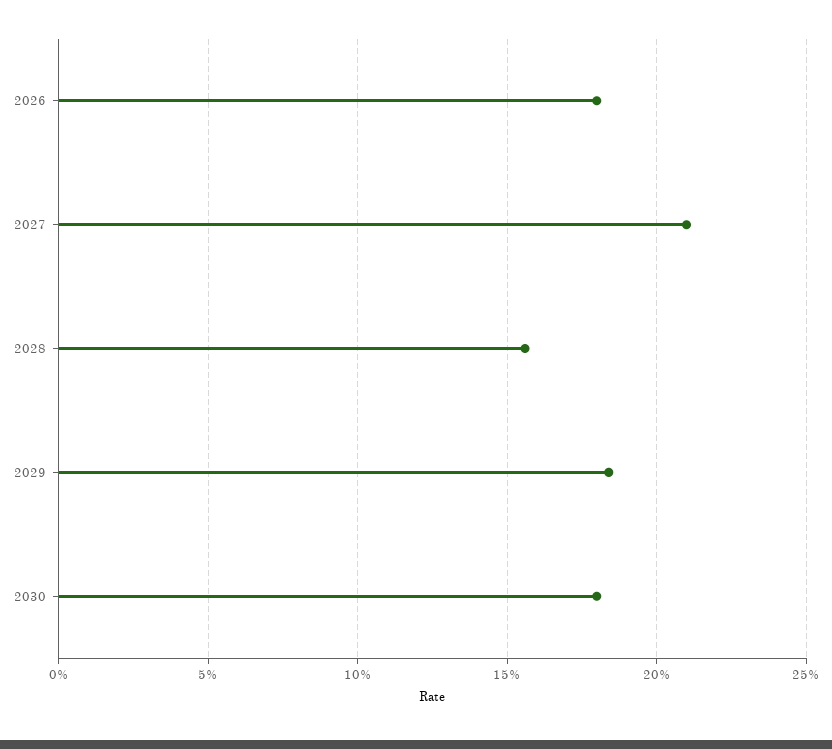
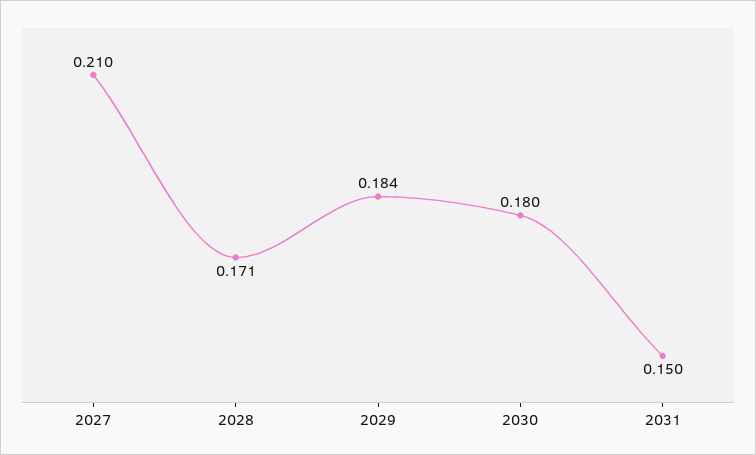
2026: 0.18 -> none
2028: 0.155 -> 0.171
2031: none -> 0.15

